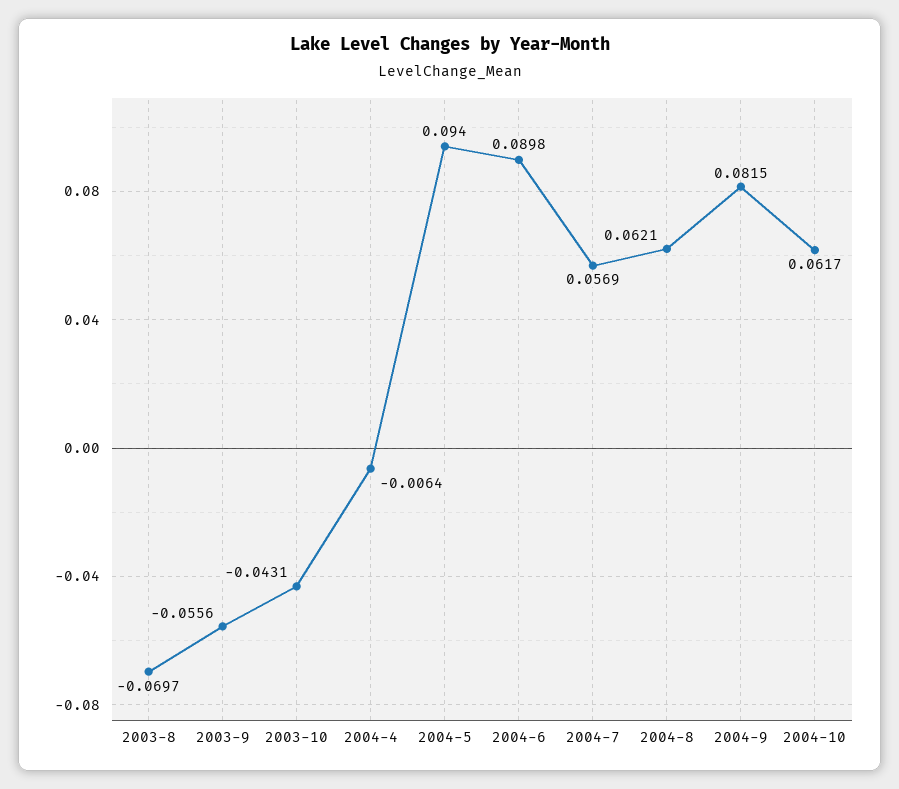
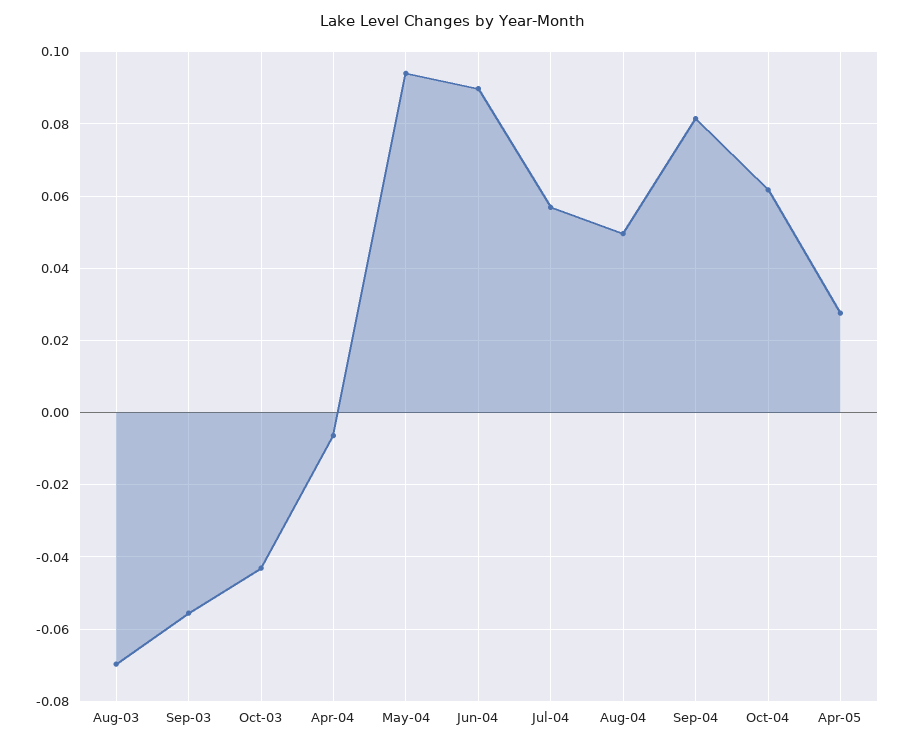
2004-8: 0.0621 -> 0.05
Apr-05: none -> 0.028

